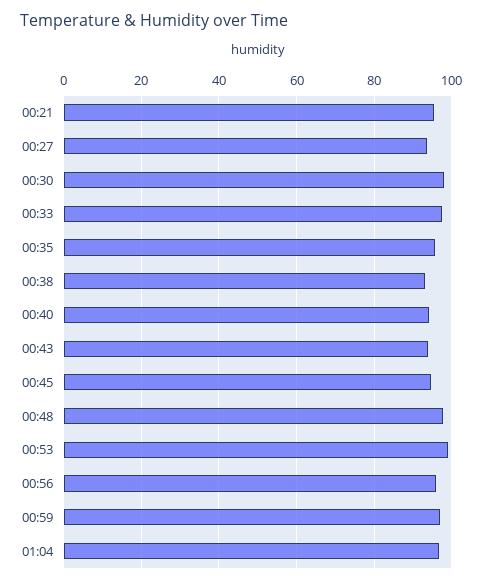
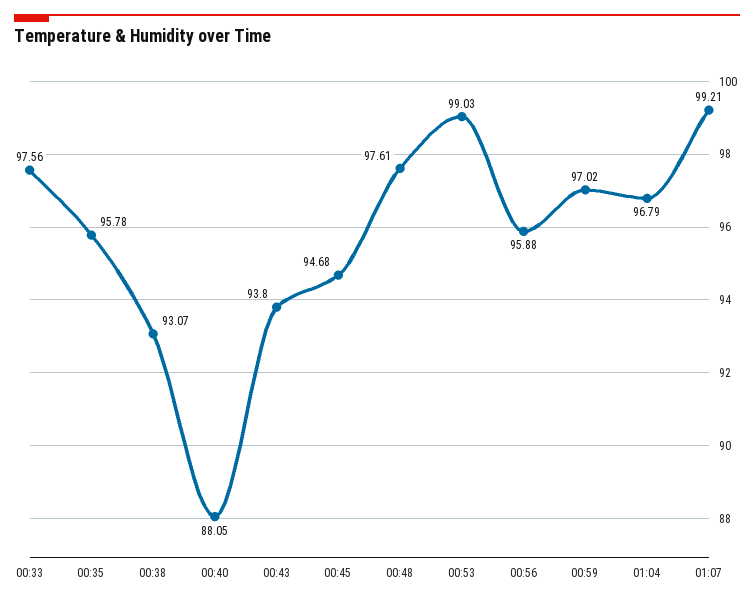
00:21: 96 -> none
00:27: 94 -> none
00:30: 98 -> none
00:40: 94 -> 88.05
01:07: none -> 99.21

